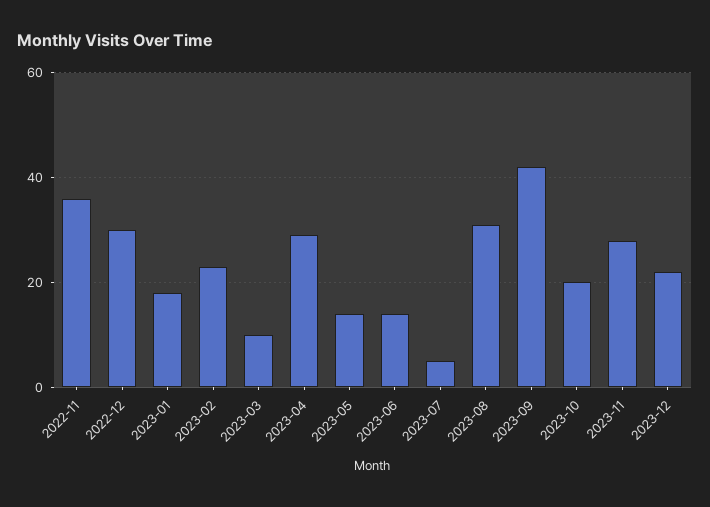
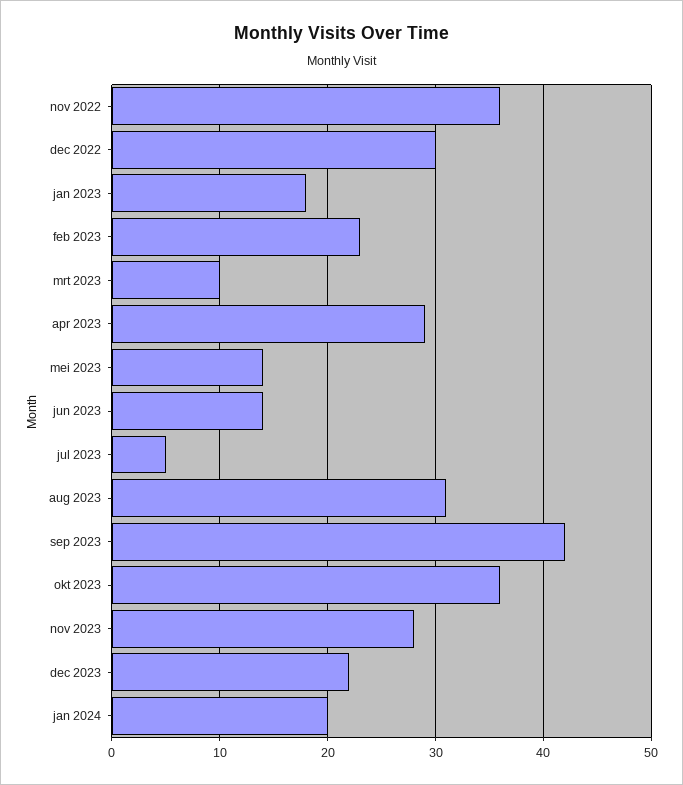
2023-10: 20 -> 36
jan 2024: none -> 20

